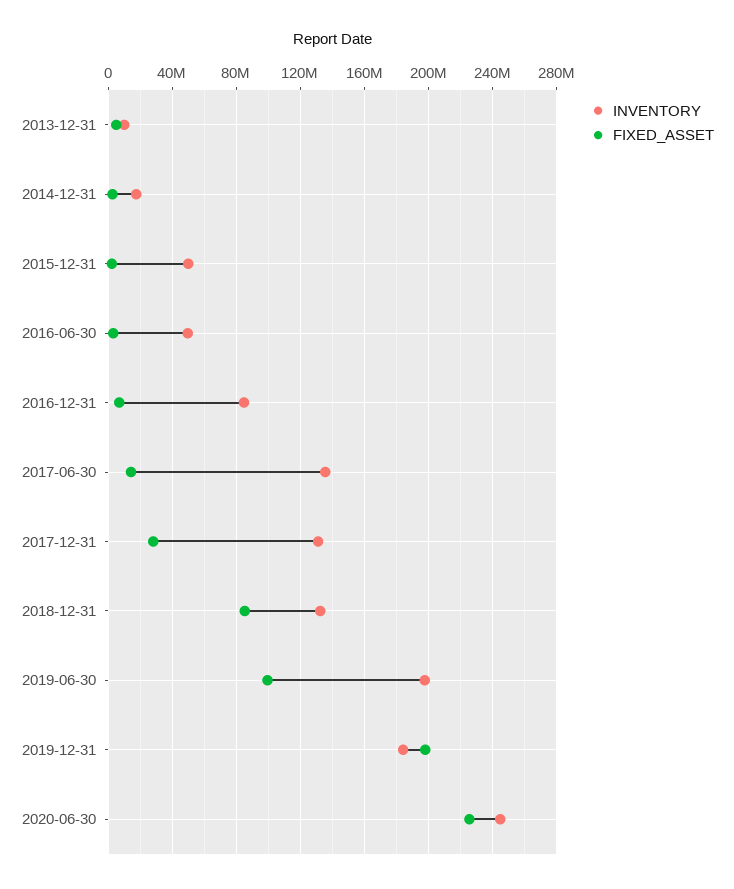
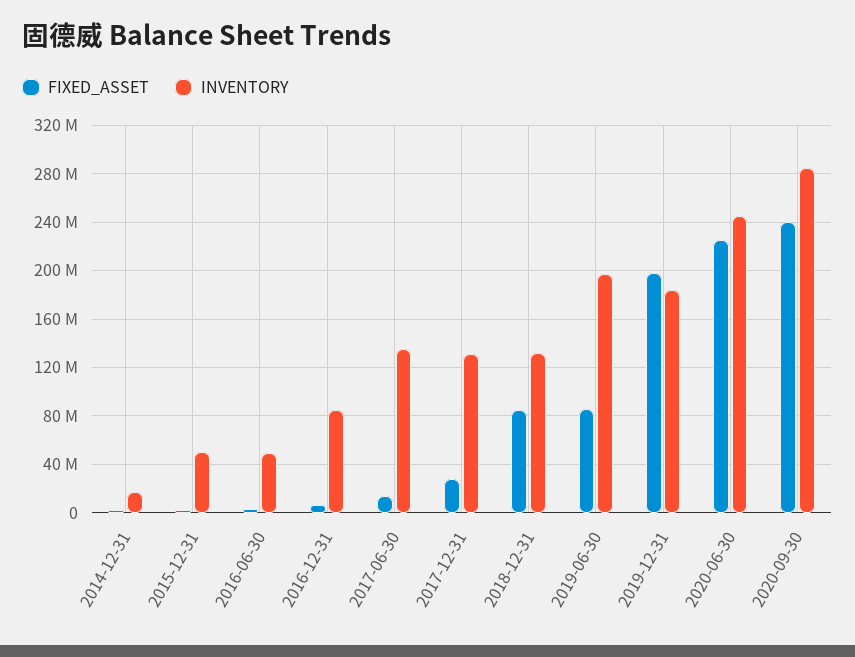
INVENTORY, 2013-12-31: 10000000 -> none
FIXED_ASSET, 2013-12-31: 5000000 -> none
FIXED_ASSET, 2019-06-30: 100000000 -> 85000000
FIXED_ASSET, 2020-09-30: none -> 240000000
INVENTORY, 2020-09-30: none -> 285000000

